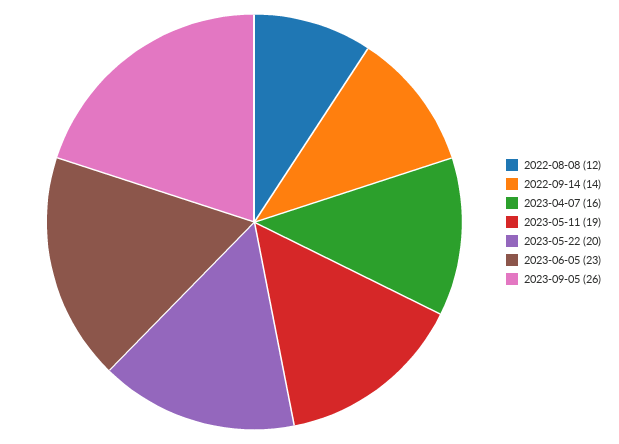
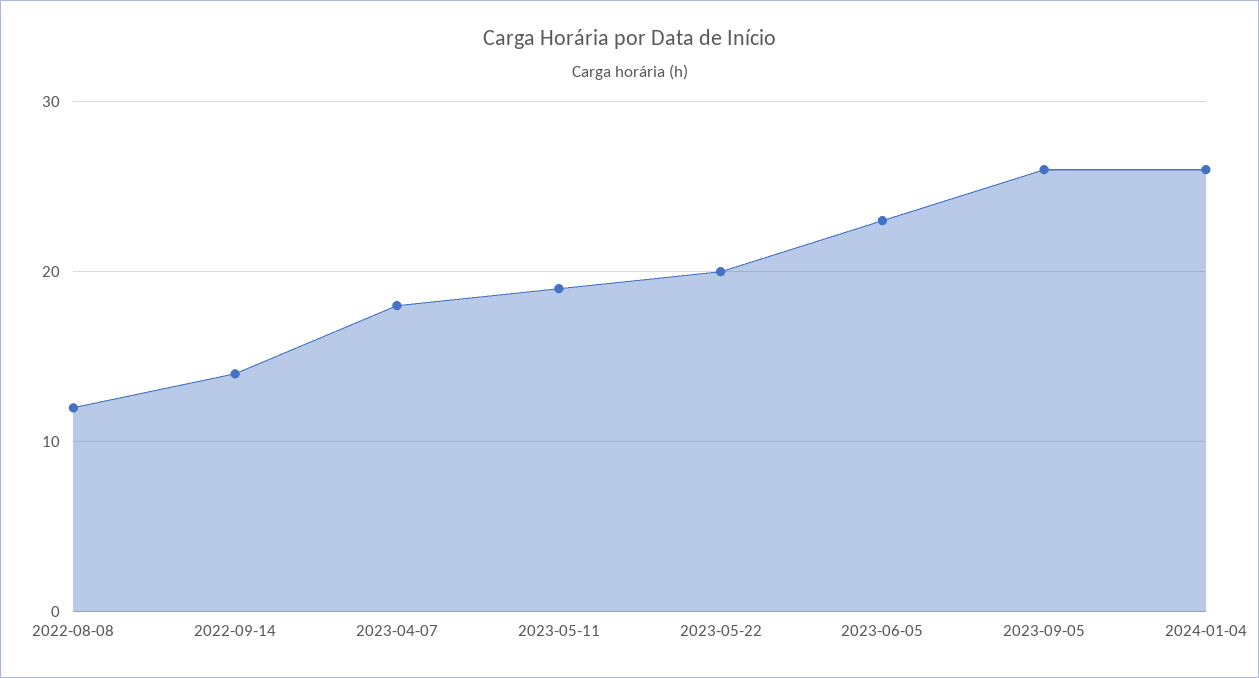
2023-04-07: 16 -> 18
2024-01-04: none -> 26

